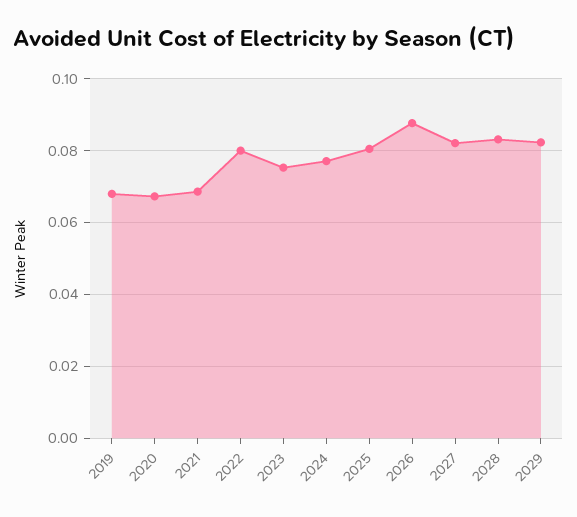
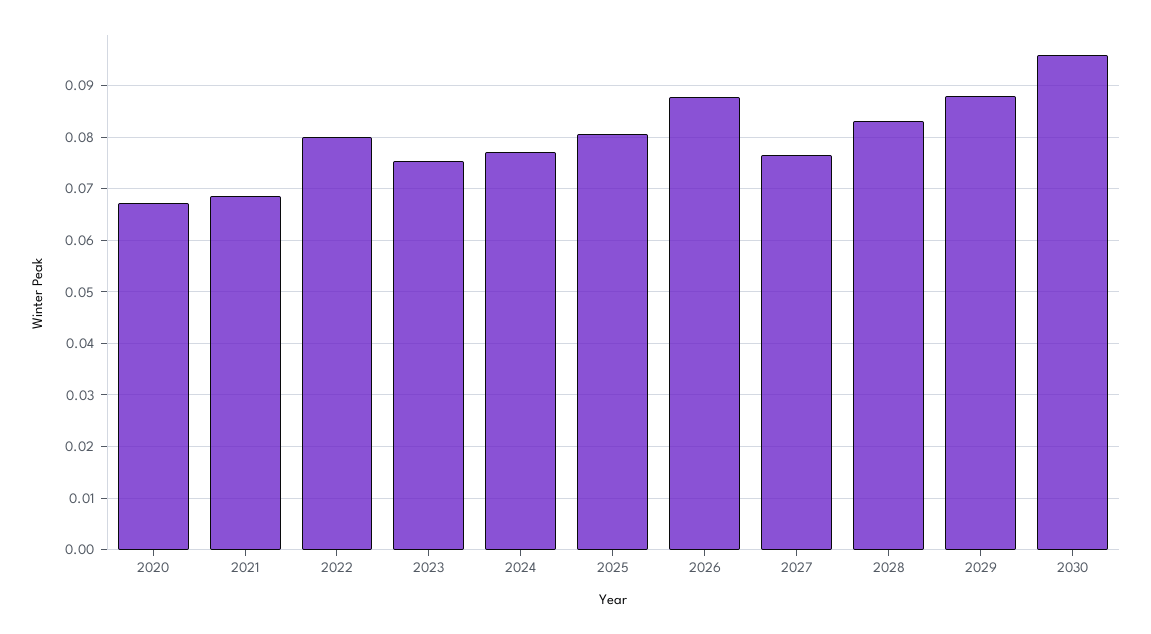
2019: 0.068 -> none
2027: 0.082 -> 0.076
2029: 0.082 -> 0.088
2030: none -> 0.096

